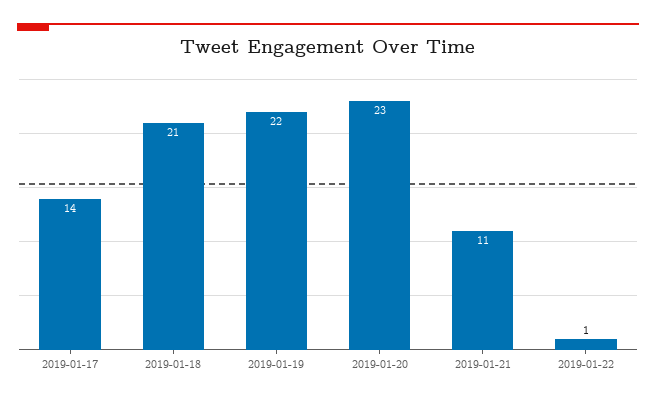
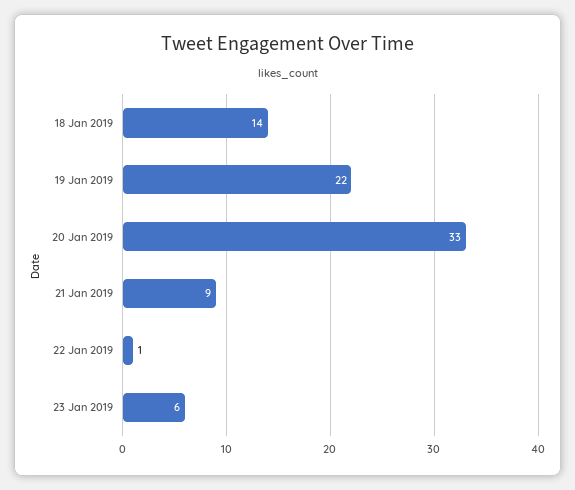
2019-01-17: 14 -> none
2019-01-18: 21 -> 14
2019-01-20: 23 -> 33
2019-01-21: 11 -> 9
23 Jan 2019: none -> 6

